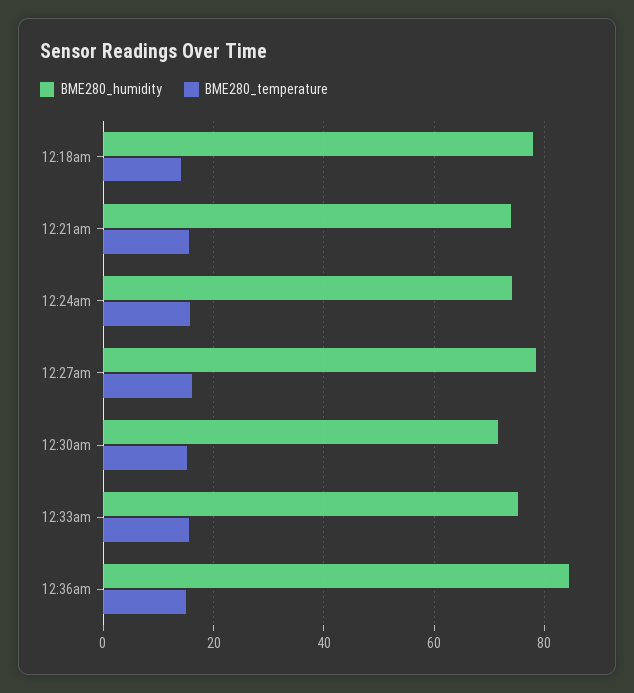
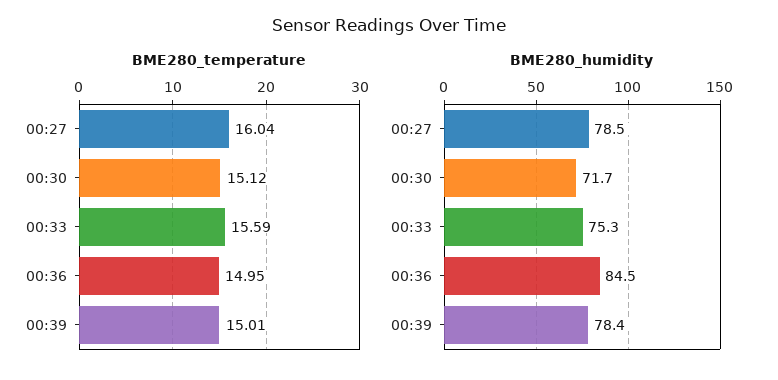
BME280_humidity, 12:18am: 78 -> none
BME280_temperature, 12:18am: 14 -> none
BME280_humidity, 12:21am: 74 -> none
BME280_temperature, 12:21am: 16 -> none
BME280_humidity, 12:24am: 74 -> none
BME280_temperature, 12:24am: 16 -> none
BME280_temperature, 00:39: none -> 15.01
BME280_humidity, 00:39: none -> 78.4

